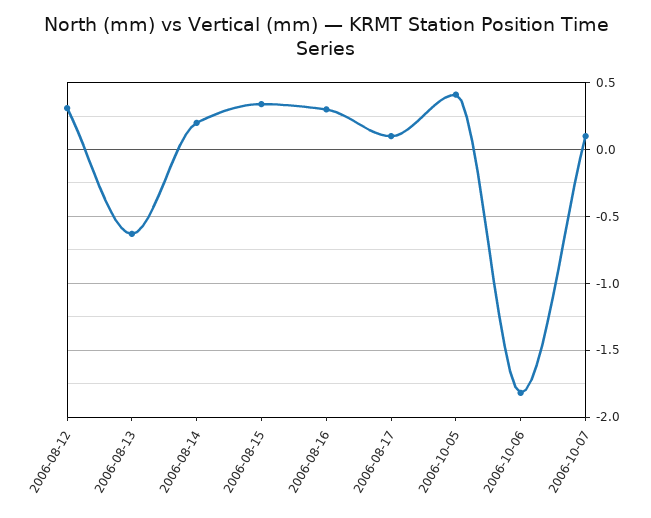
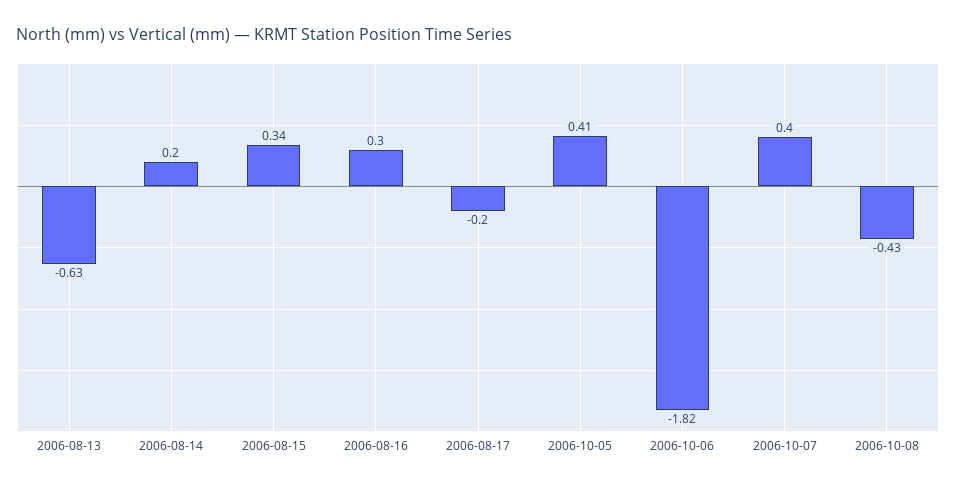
2006-08-12: 0.3 -> none
2006-08-17: 0.1 -> -0.2
2006-10-07: 0.1 -> 0.4
2006-10-08: none -> -0.43

